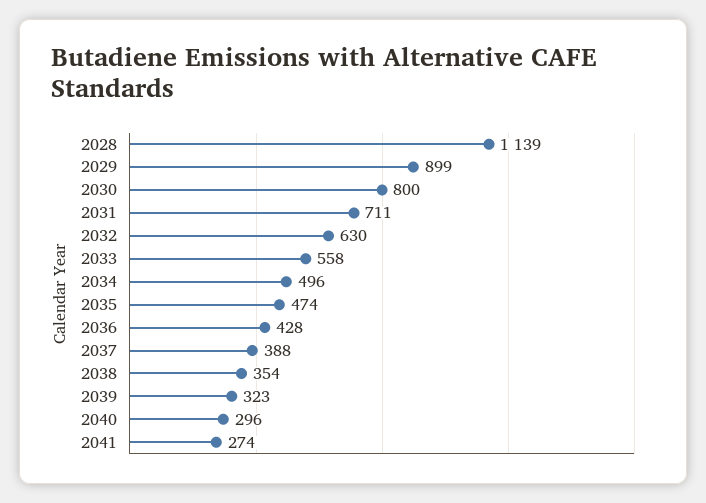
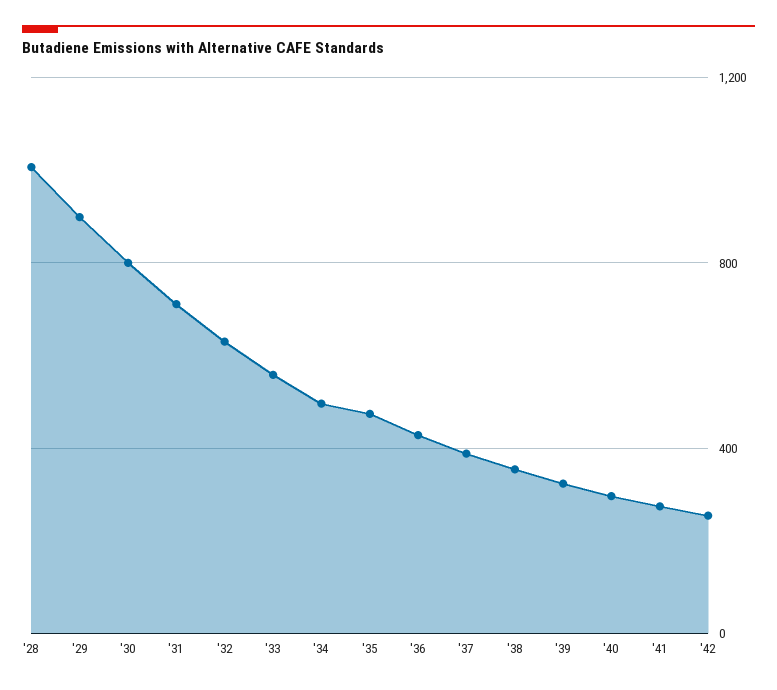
2028: 1139 -> 1000
'42: none -> 250

